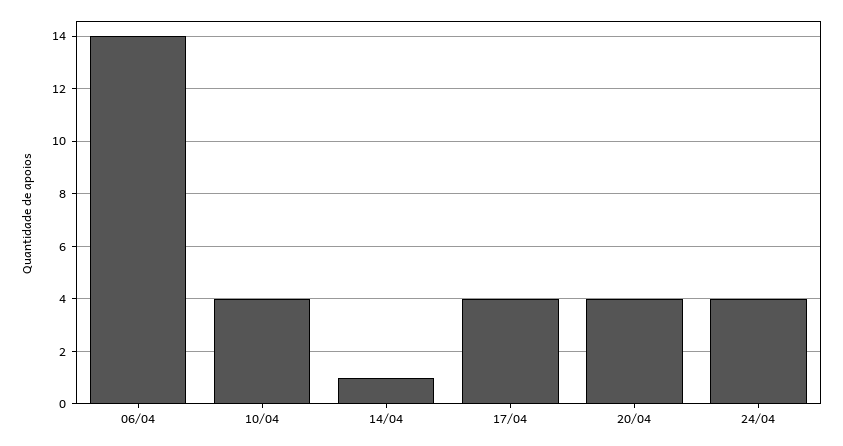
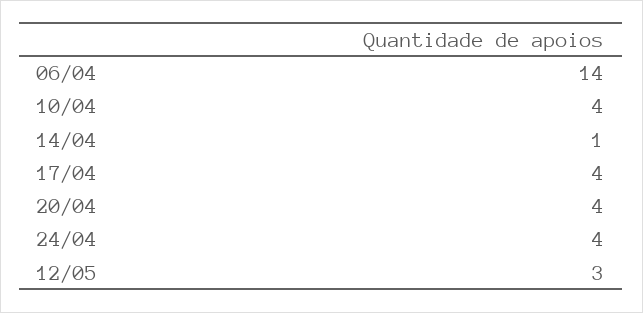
12/05: none -> 3

